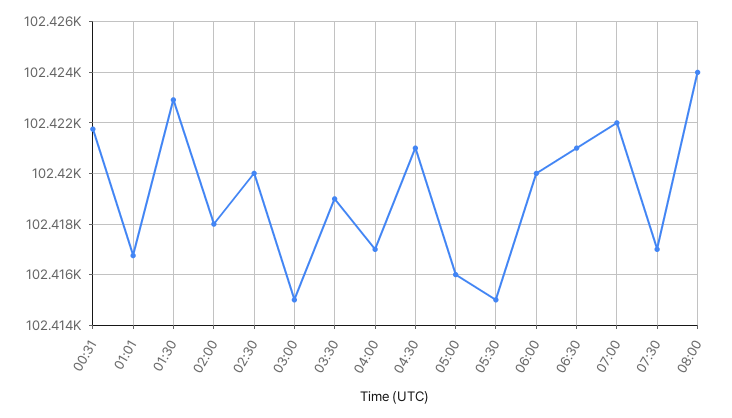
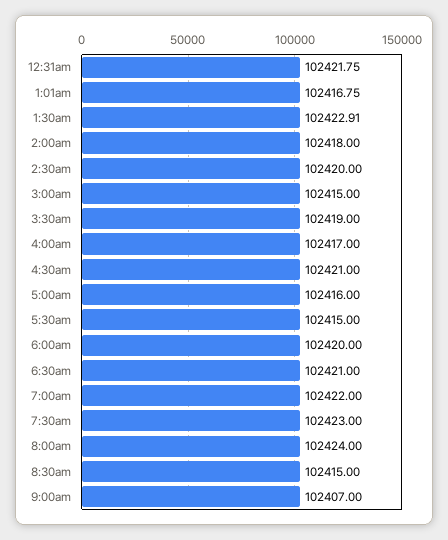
07:30: 102417 -> 102423
8:30am: none -> 102415
9:00am: none -> 102407

